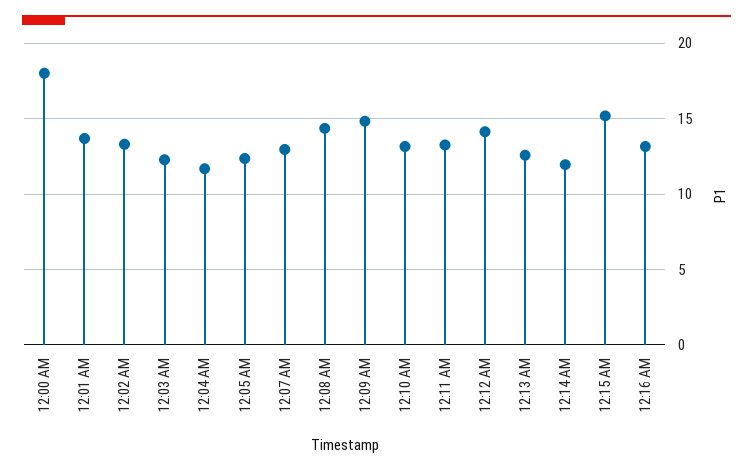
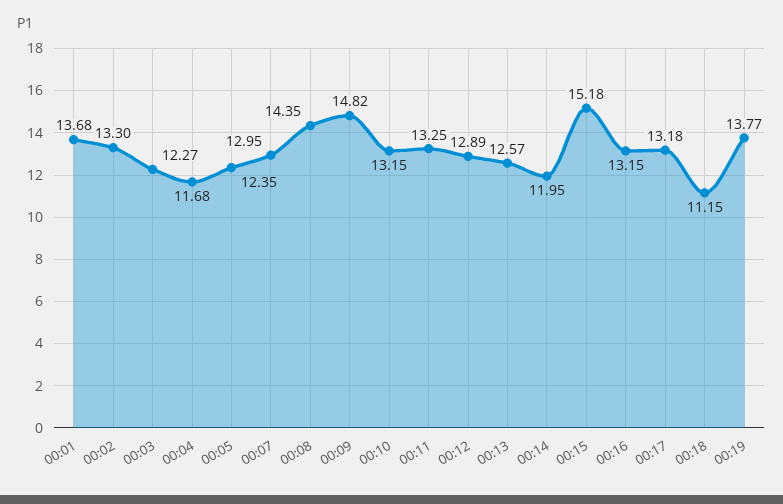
12:00 AM: 18 -> none
12:12 AM: 14 -> 12.89
00:17: none -> 13.18
00:18: none -> 11.15
00:19: none -> 13.77

